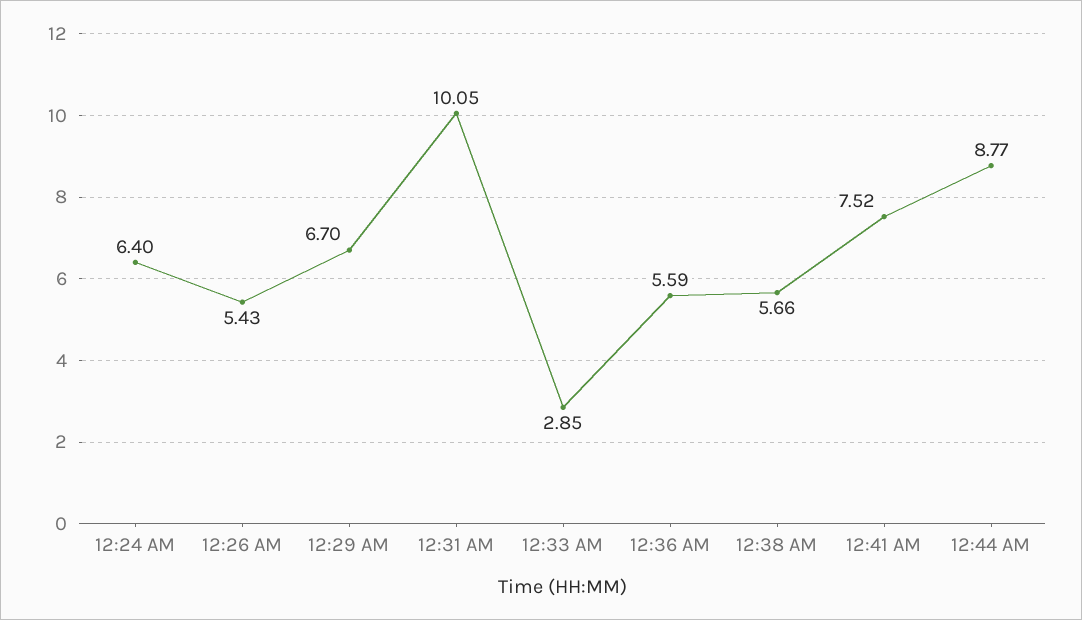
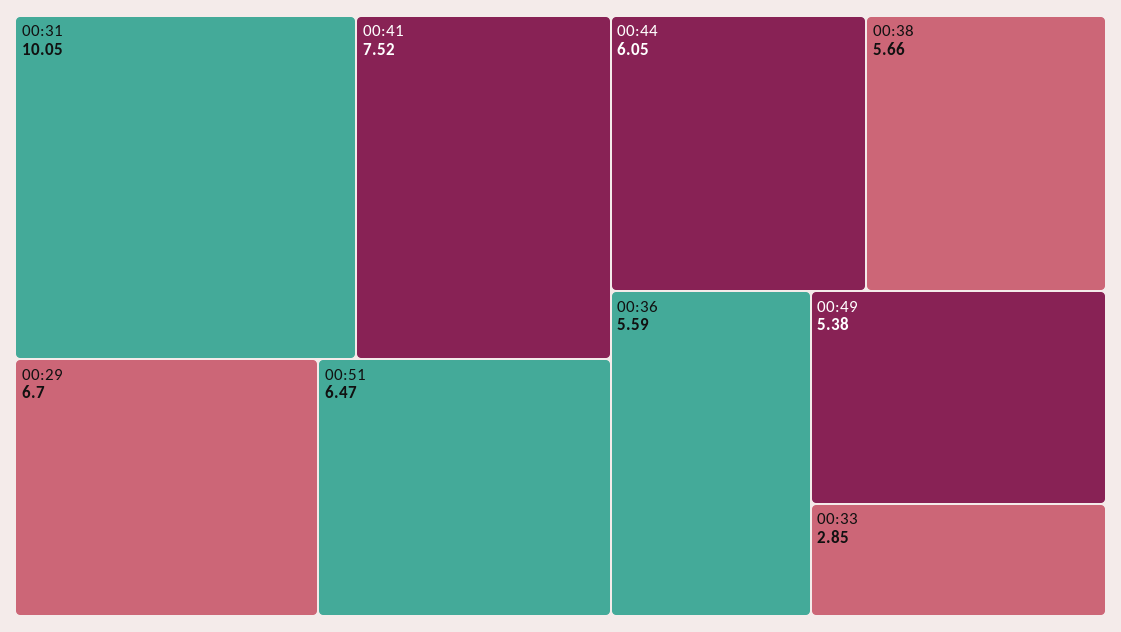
12:24 AM: 6.4 -> none
12:26 AM: 5.43 -> none
12:44 AM: 8.77 -> 6.05
00:51: none -> 6.47
00:49: none -> 5.38

